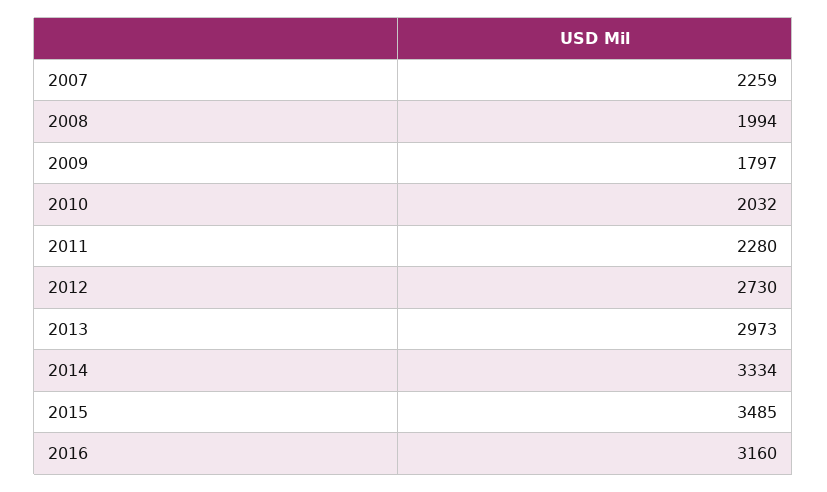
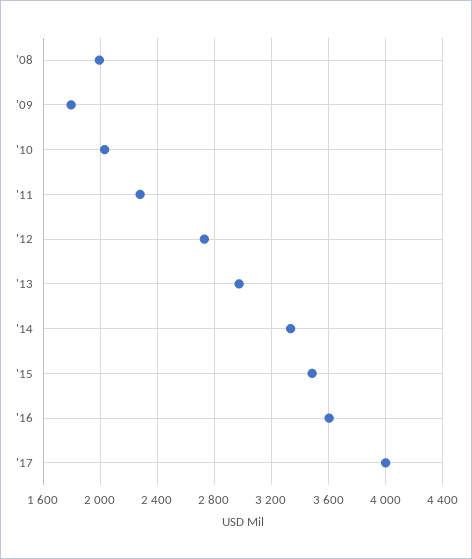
2007: 2259 -> none
2016: 3160 -> 3600
'17: none -> 4000

